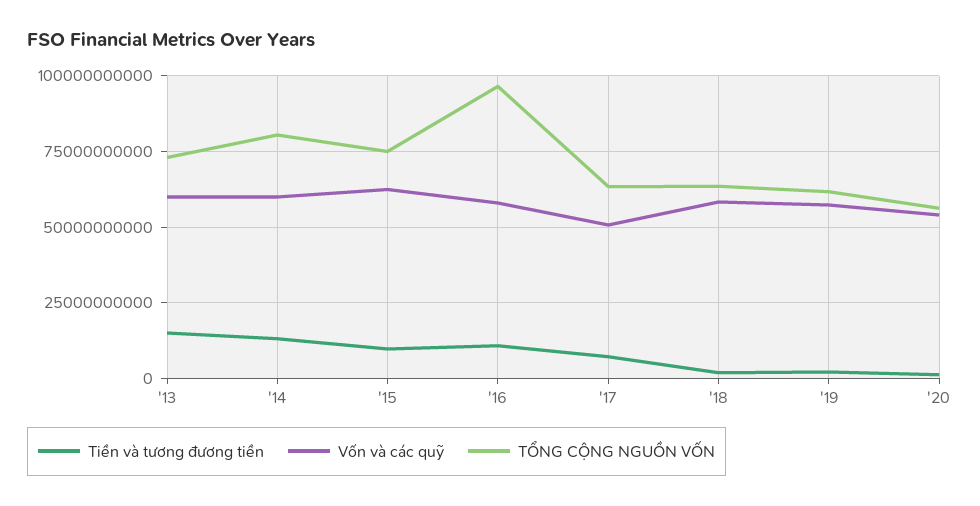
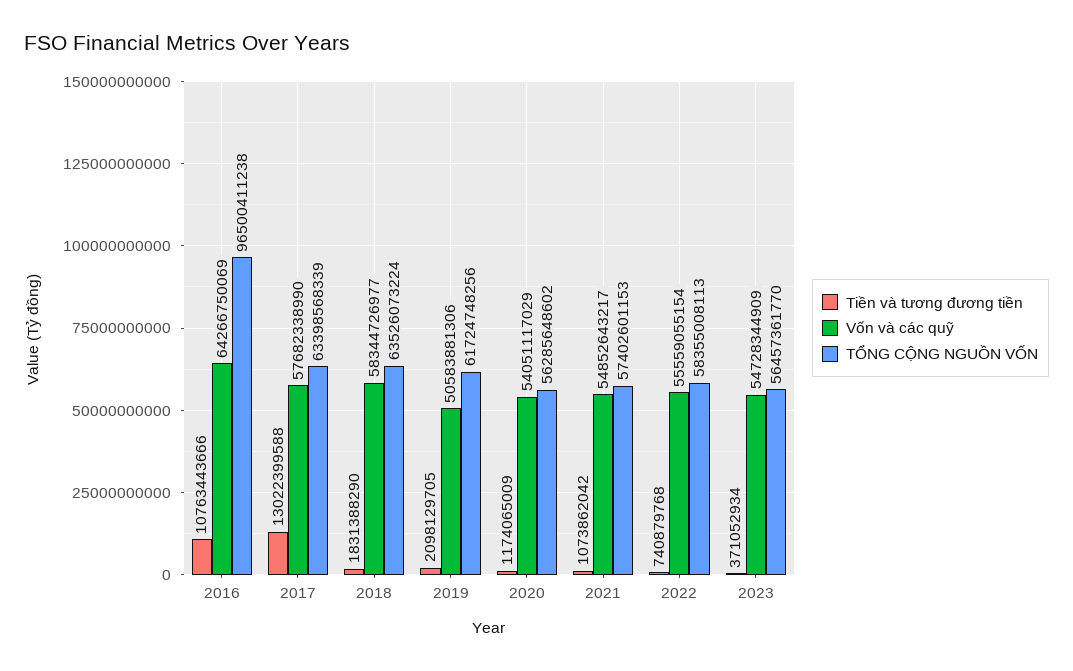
Tiền và tương đương tiền, '13: 15000000000 -> none
Vốn và các quỹ, '13: 60000000000 -> none
TỔNG CỘNG NGUỒN VỐN, '13: 72500000000 -> none
Tiền và tương đương tiền, '14: 12500000000 -> none
Vốn và các quỹ, '14: 60000000000 -> none
TỔNG CỘNG NGUỒN VỐN, '14: 80000000000 -> none
Tiền và tương đương tiền, '15: 10000000000 -> none
Vốn và các quỹ, '15: 62500000000 -> none
TỔNG CỘNG NGUỒN VỐN, '15: 75000000000 -> none
Vốn và các quỹ, '16: 57500000000 -> 64266750069
Tiền và tương đương tiền, '17: 7500000000 -> 13022399588
Vốn và các quỹ, '17: 50000000000 -> 57682338990
Vốn và các quỹ, '19: 57500000000 -> 50583881306
Tiền và tương đương tiền, 2021: none -> 1073862042
Vốn và các quỹ, 2021: none -> 54852643217
TỔNG CỘNG NGUỒN VỐN, 2021: none -> 57402601153
Tiền và tương đương tiền, 2022: none -> 740879768
Vốn và các quỹ, 2022: none -> 55559055154
TỔNG CỘNG NGUỒN VỐN, 2022: none -> 58355008113
Tiền và tương đương tiền, 2023: none -> 371052934
Vốn và các quỹ, 2023: none -> 54728344909
TỔNG CỘNG NGUỒN VỐN, 2023: none -> 56457361770

